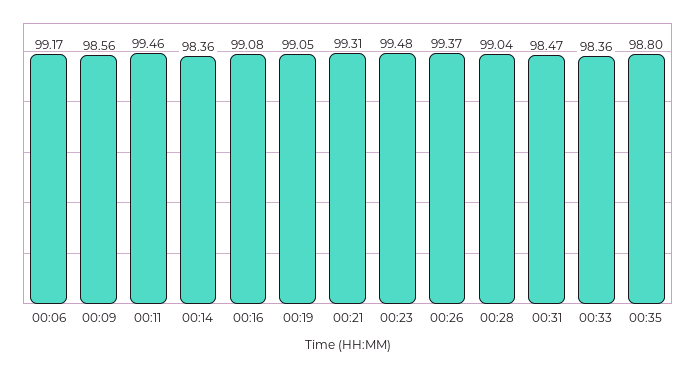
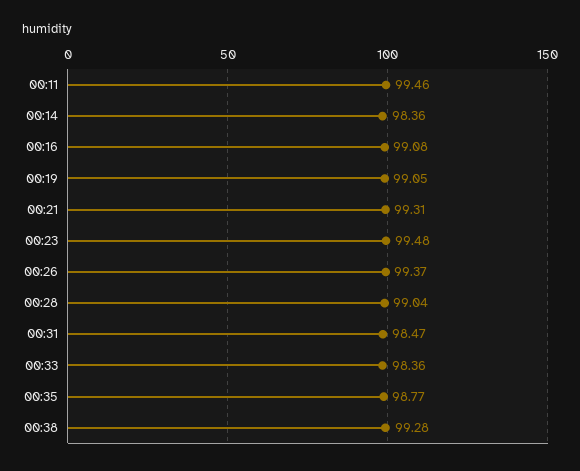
00:06: 99.17 -> none
00:09: 98.56 -> none
00:35: 98.8 -> 98.77
00:38: none -> 99.28

